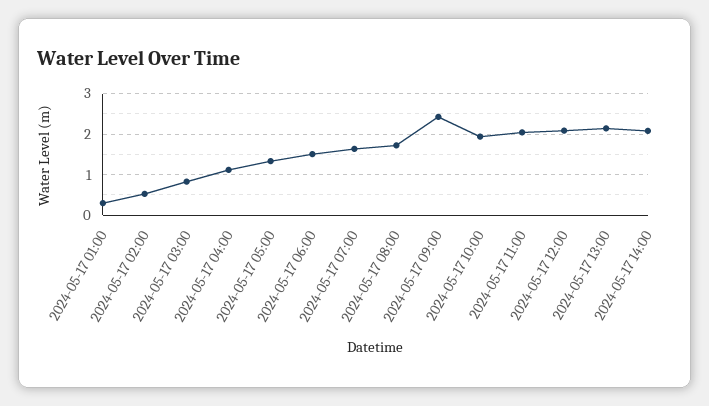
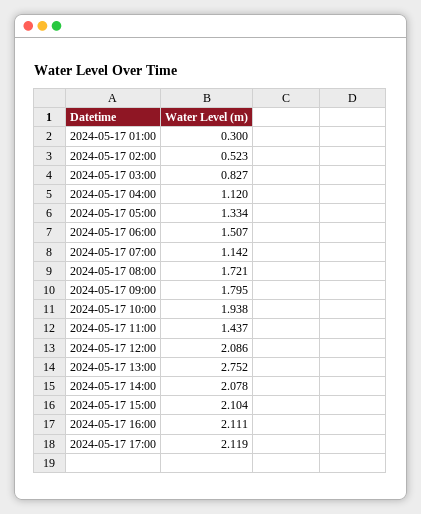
2024-05-17 07:00: 1.6 -> 1.142
2024-05-17 09:00: 2.4 -> 1.795
2024-05-17 11:00: 2 -> 1.437
2024-05-17 13:00: 2.2 -> 2.752
2024-05-17 15:00: none -> 2.104
2024-05-17 16:00: none -> 2.111
2024-05-17 17:00: none -> 2.119

